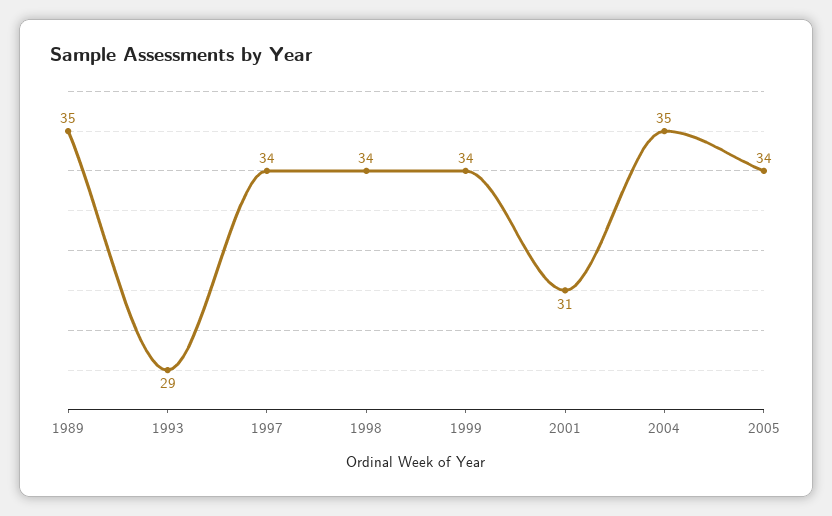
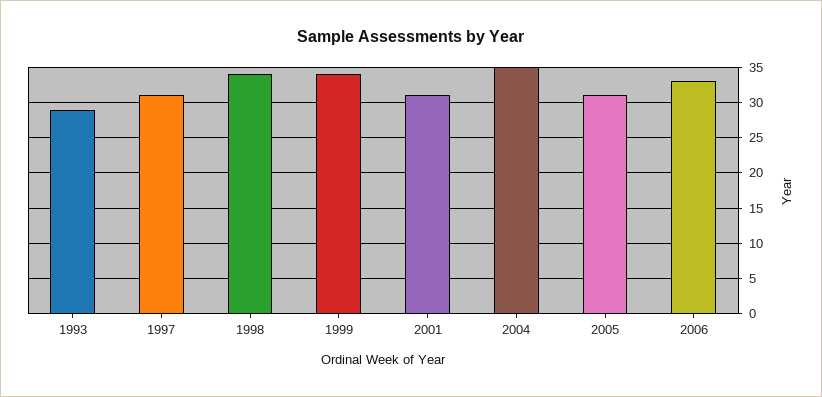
1989: 35 -> none
1997: 34 -> 31
2005: 34 -> 31
2006: none -> 33

